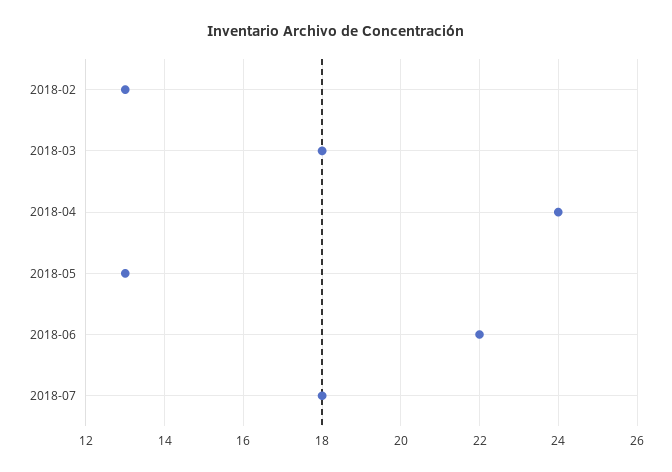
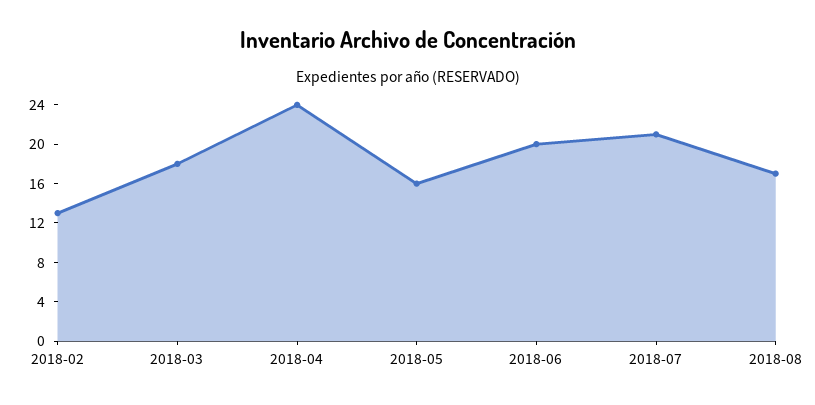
2018-05: 13 -> 16
2018-06: 22 -> 20
2018-07: 18 -> 21
2018-08: none -> 17

